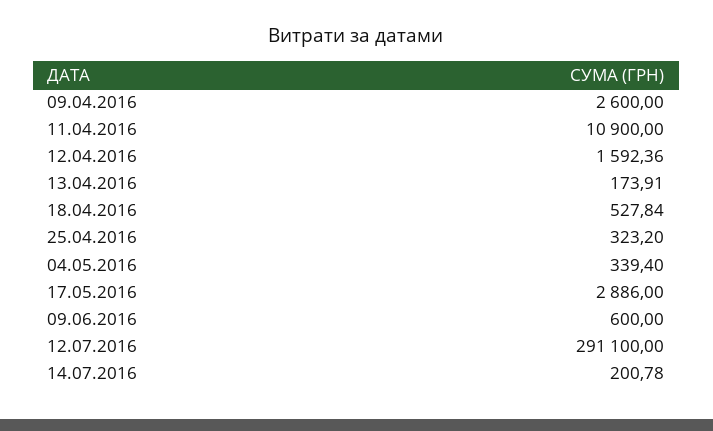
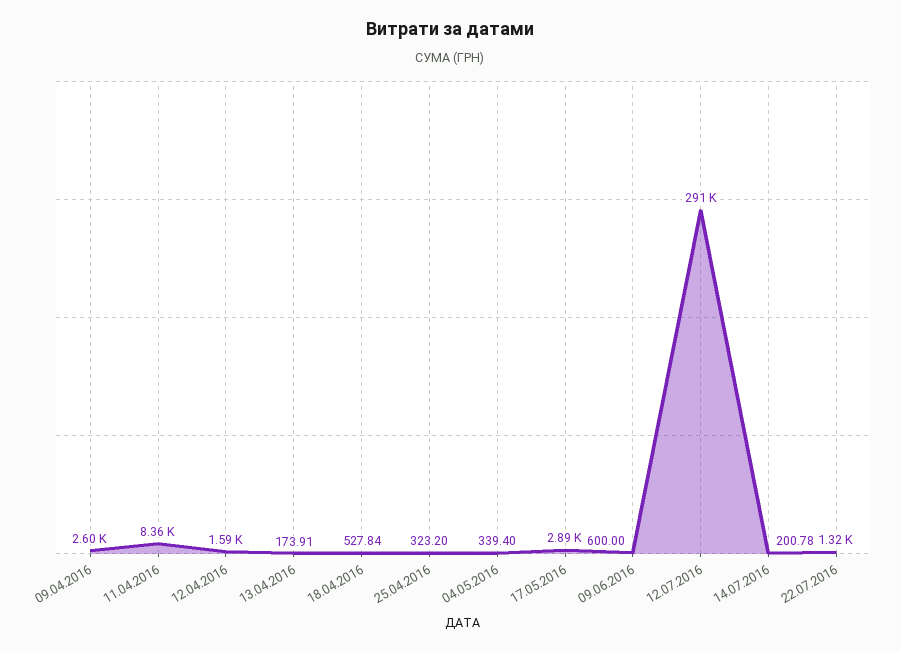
11.04.2016: 10900 -> 8360
22.07.2016: none -> 1320

